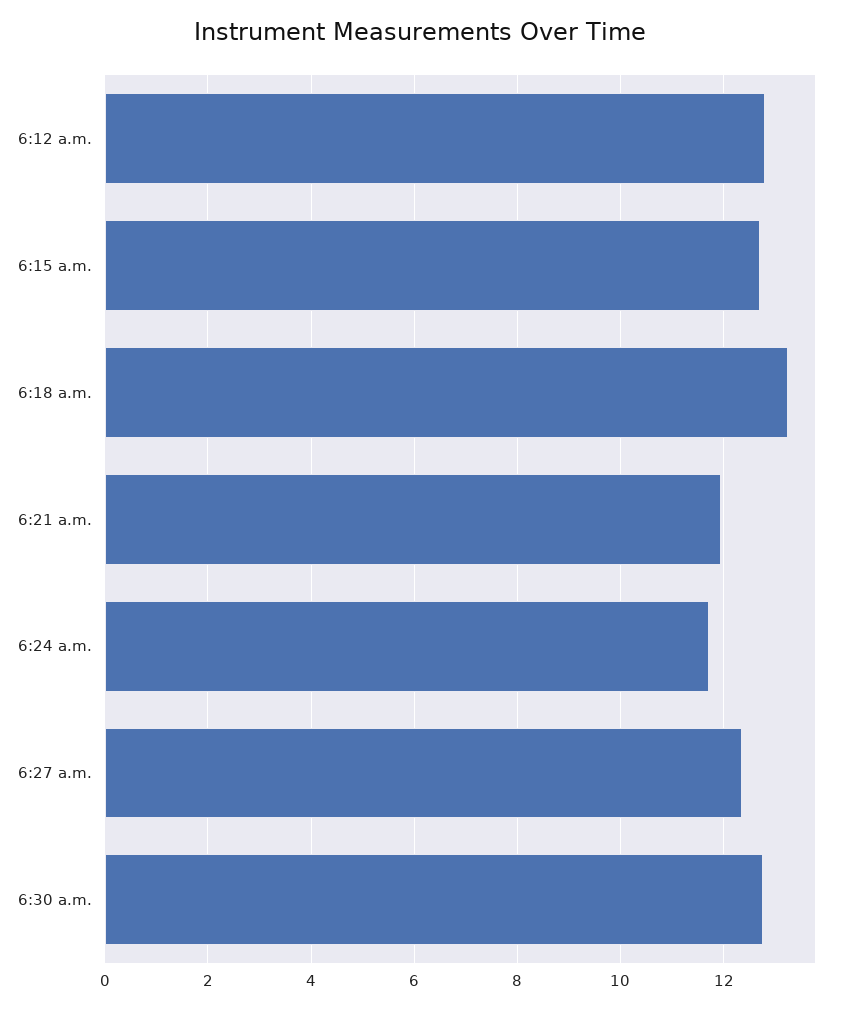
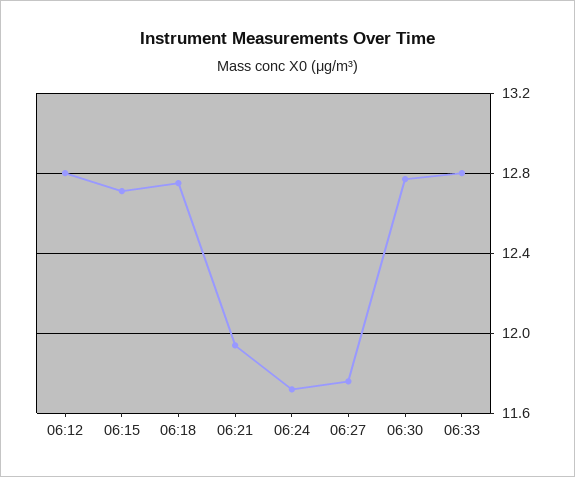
6:18 a.m.: 13.2 -> 12.75
6:27 a.m.: 12.4 -> 11.75
06:33: none -> 12.8

